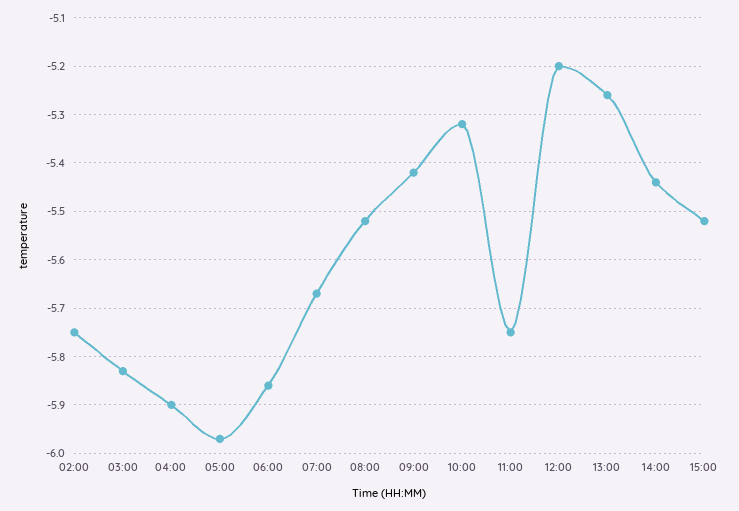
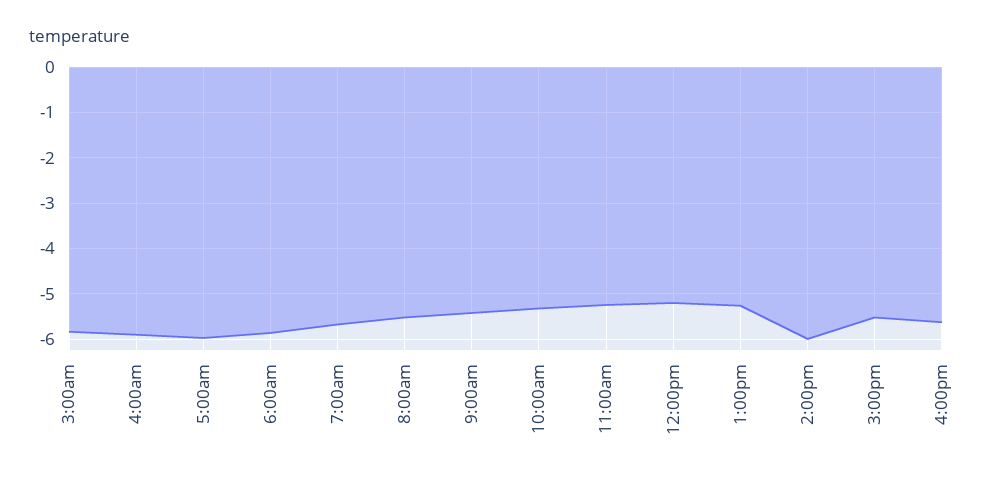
02:00: -5.75 -> none
11:00: -5.75 -> -5.2
14:00: -5.45 -> -6
4:00pm: none -> -5.6

